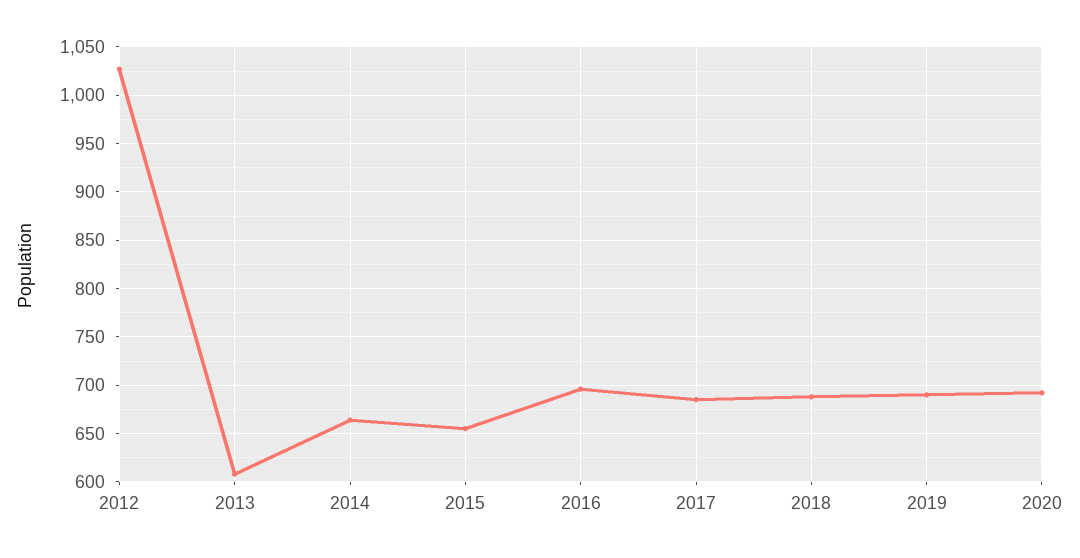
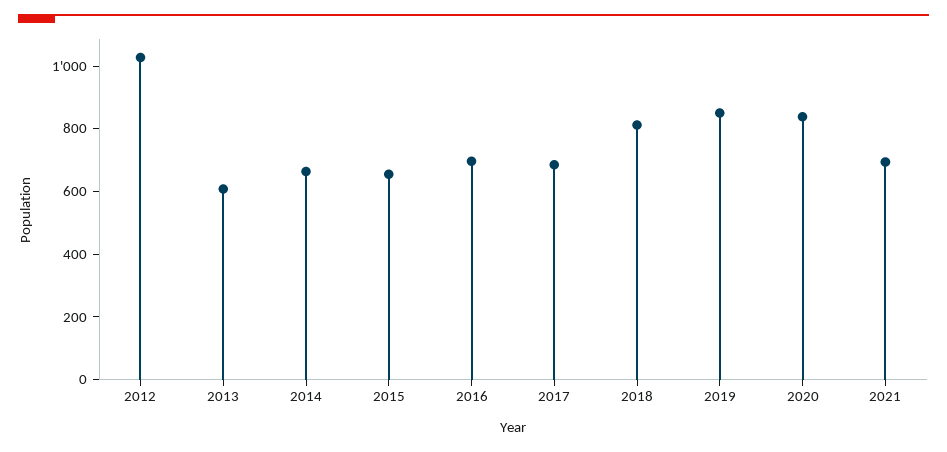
2018: 690 -> 800
2019: 690 -> 850
2020: 690 -> 850
2021: none -> 700

